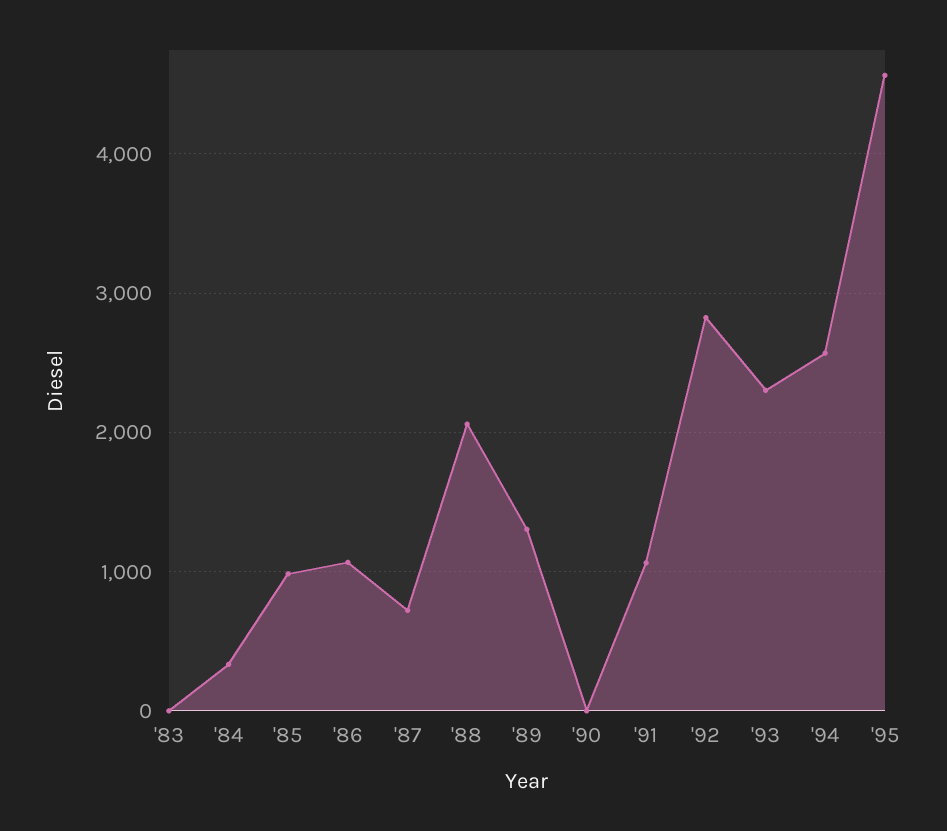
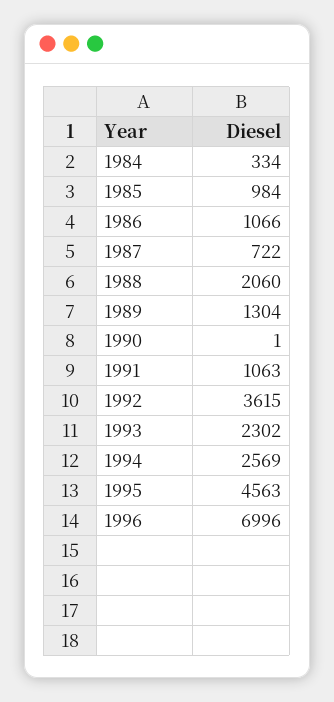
'83: 0 -> none
'92: 2800 -> 3615
1996: none -> 6996

